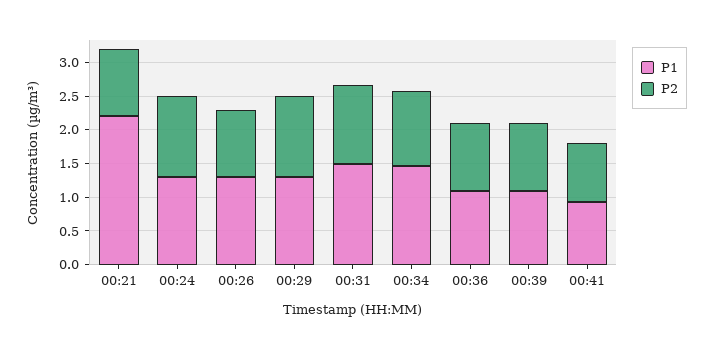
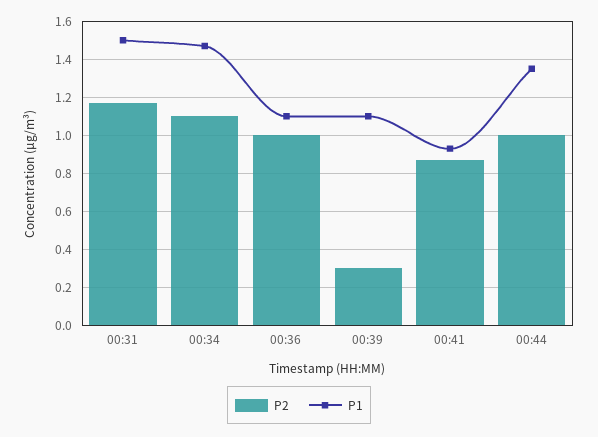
P1, 00:21: 2.25 -> none
P2, 00:21: 1 -> none
P1, 00:24: 1.25 -> none
P2, 00:24: 1.25 -> none
P1, 00:26: 1.25 -> none
P2, 00:26: 1 -> none
P1, 00:29: 1.25 -> none
P2, 00:29: 1.25 -> none
P2, 00:39: 1 -> 0.3
P2, 00:44: none -> 1
P1, 00:44: none -> 1.35

